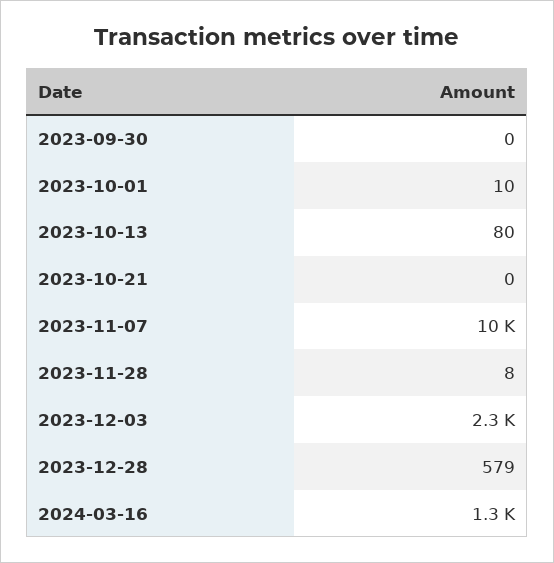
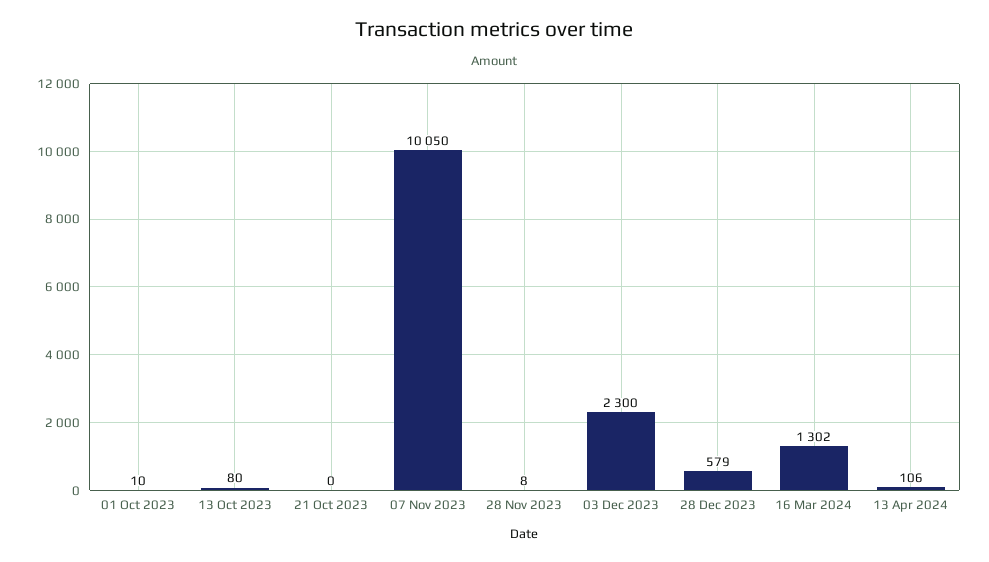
2023-09-30: 0 -> none
13 Apr 2024: none -> 106

